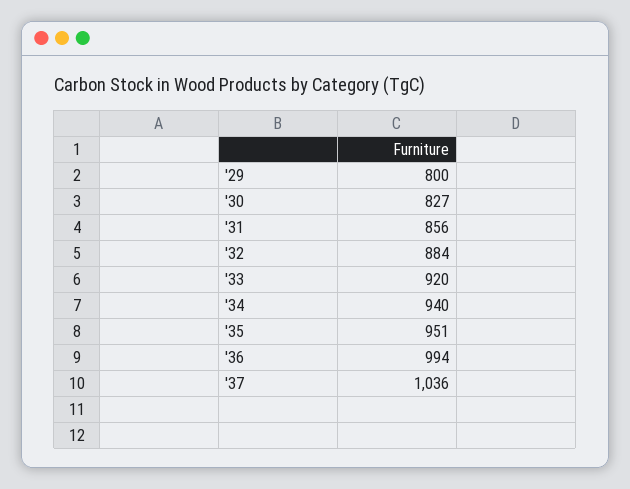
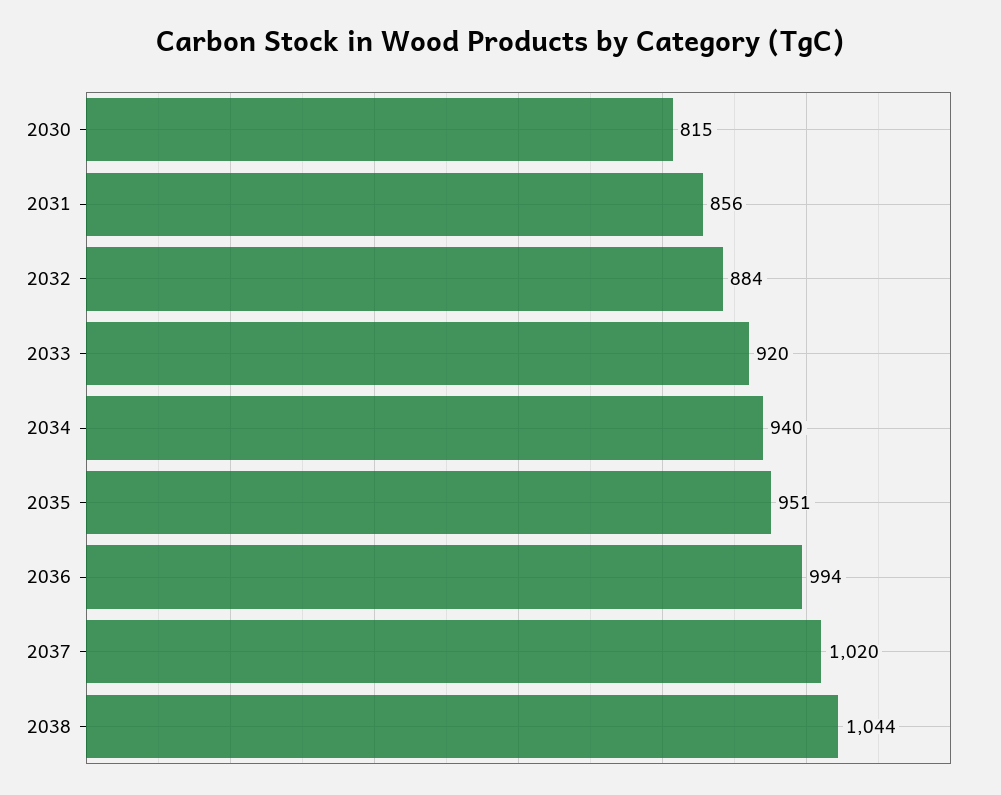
'29: 800 -> none
'30: 827 -> 815
'37: 1036 -> 1020
2038: none -> 1044

